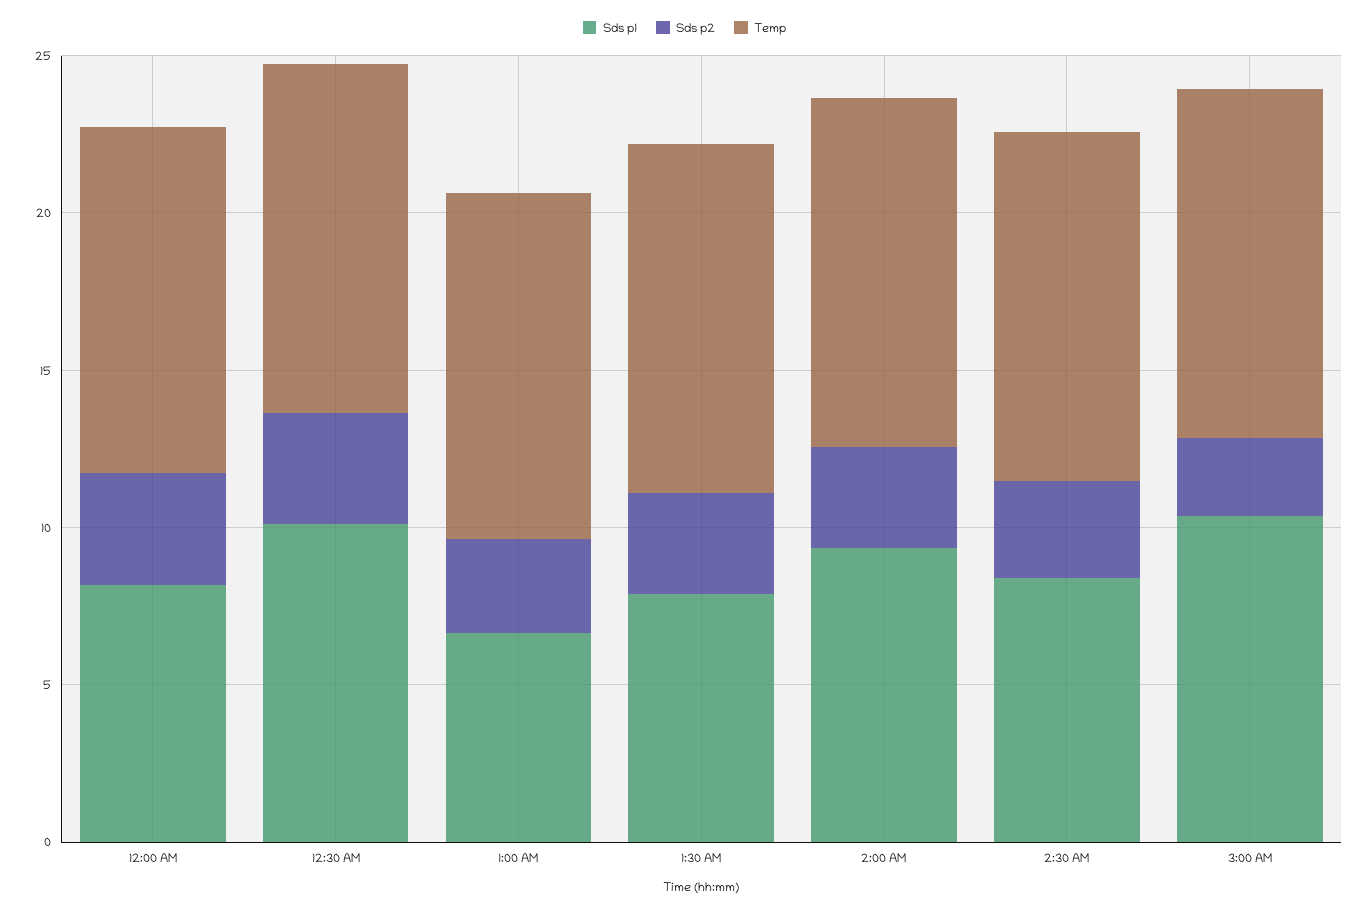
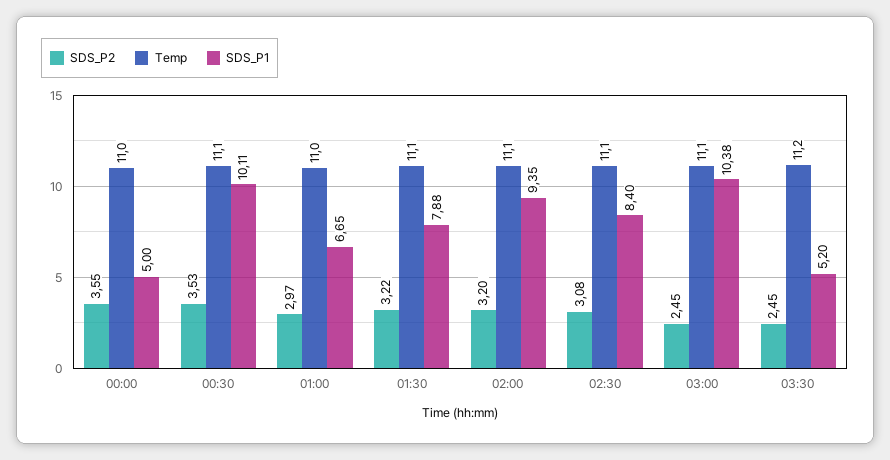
Sds p1, 12:00 AM: 8 -> 5
Sds p2, 03:30: none -> 2.45
Temp, 03:30: none -> 11.2
Sds p1, 03:30: none -> 5.2

